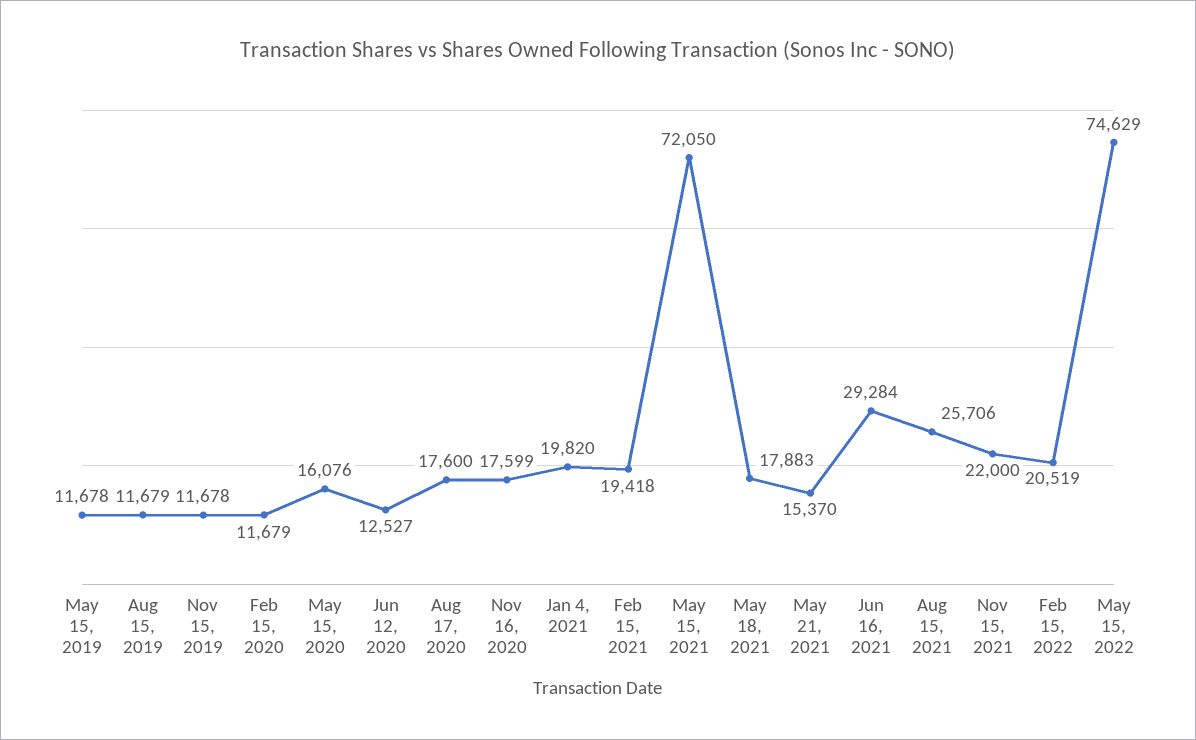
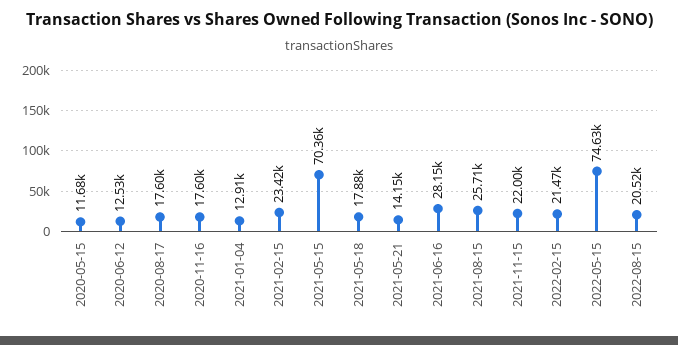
May 15, 2019: 11678 -> none
Aug 15, 2019: 11679 -> none
Nov 15, 2019: 11678 -> none
Feb 15, 2020: 11679 -> none
May 15, 2020: 16076 -> 11680
Jan 4, 2021: 19820 -> 12910
Feb 15, 2021: 19418 -> 23420
May 15, 2021: 72050 -> 70360
May 21, 2021: 15370 -> 14150
Jun 16, 2021: 29284 -> 28150
Feb 15, 2022: 20519 -> 21470
2022-08-15: none -> 20520

